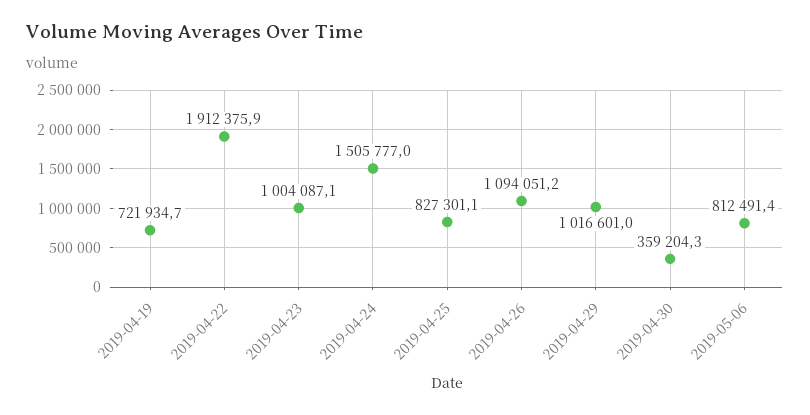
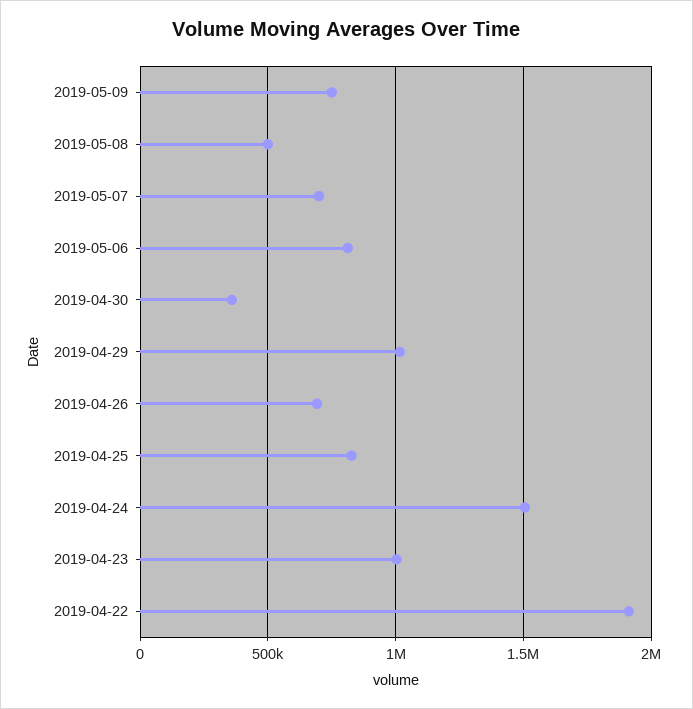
2019-04-19: 721934.7 -> none
2019-04-26: 1094051.2 -> 700000
2019-05-09: none -> 750000
2019-05-08: none -> 500000
2019-05-07: none -> 700000

